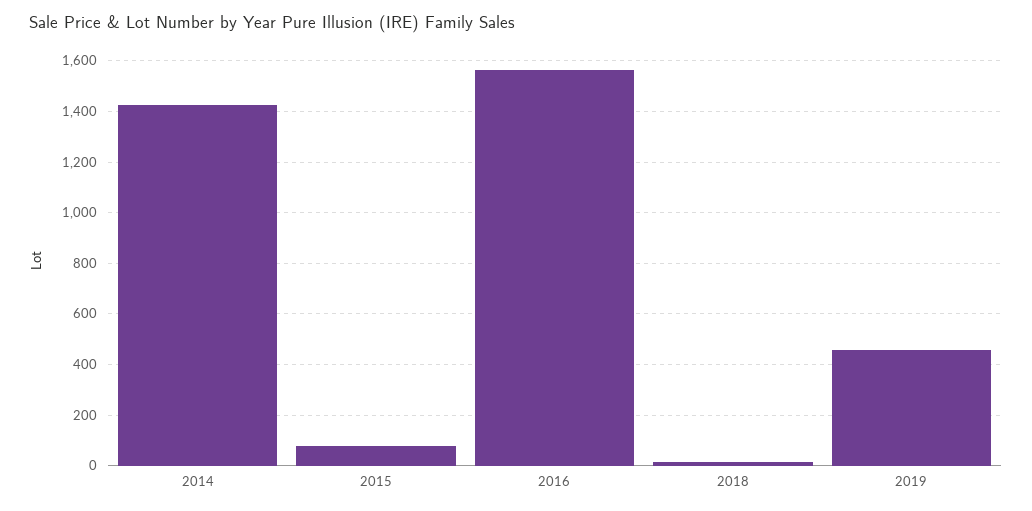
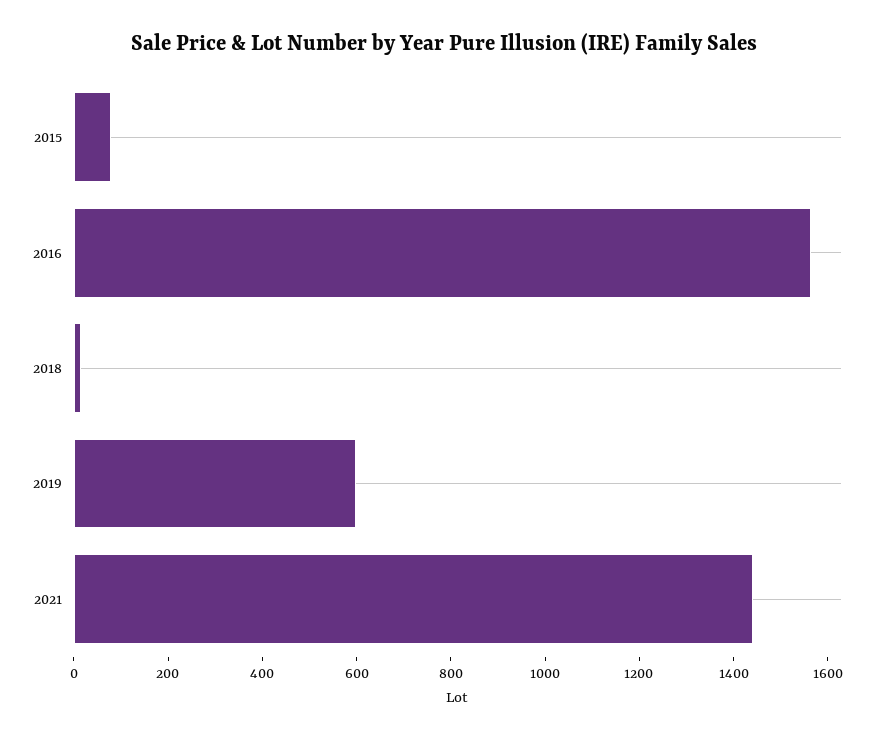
2014: 1425 -> none
2019: 450 -> 600
2021: none -> 1450

